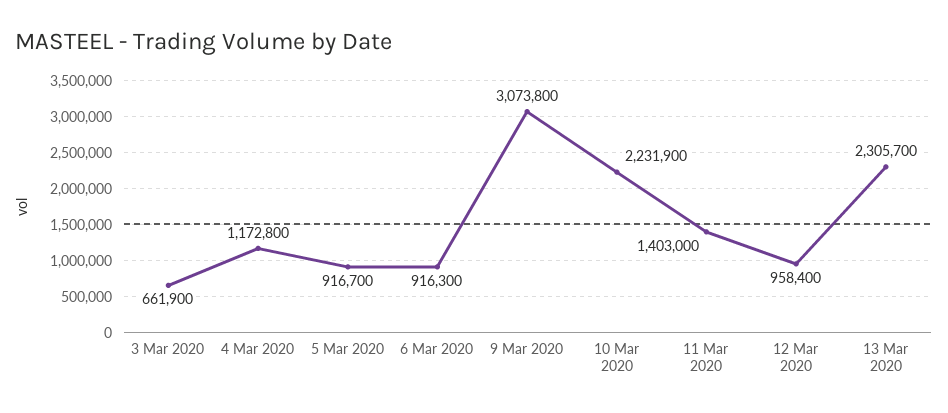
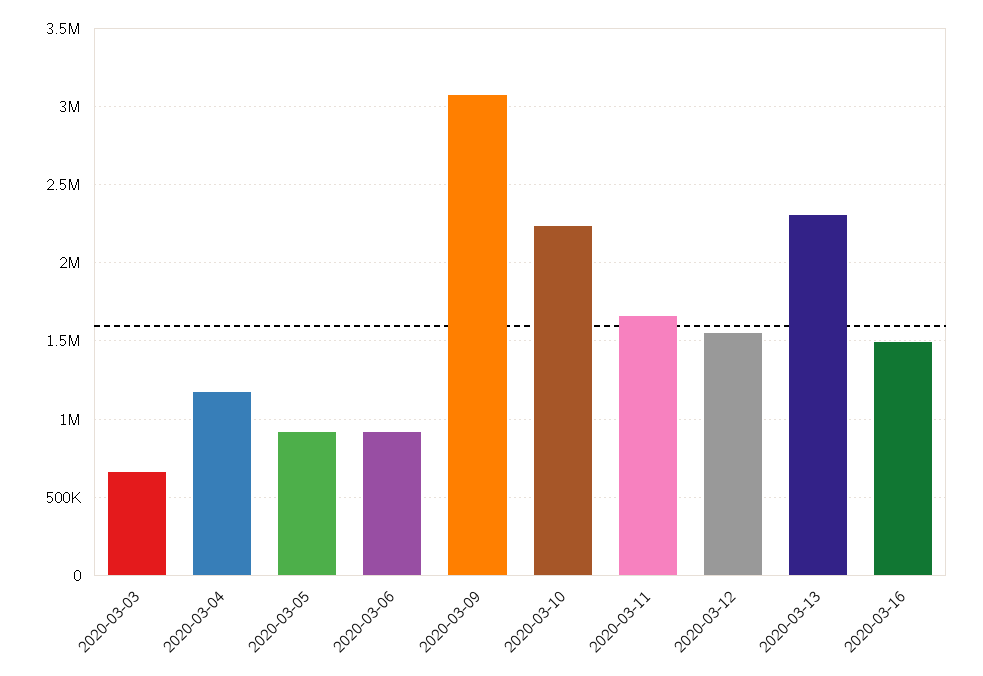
11 Mar 2020: 1403000 -> 1650000
12 Mar 2020: 958400 -> 1550000
2020-03-16: none -> 1500000

